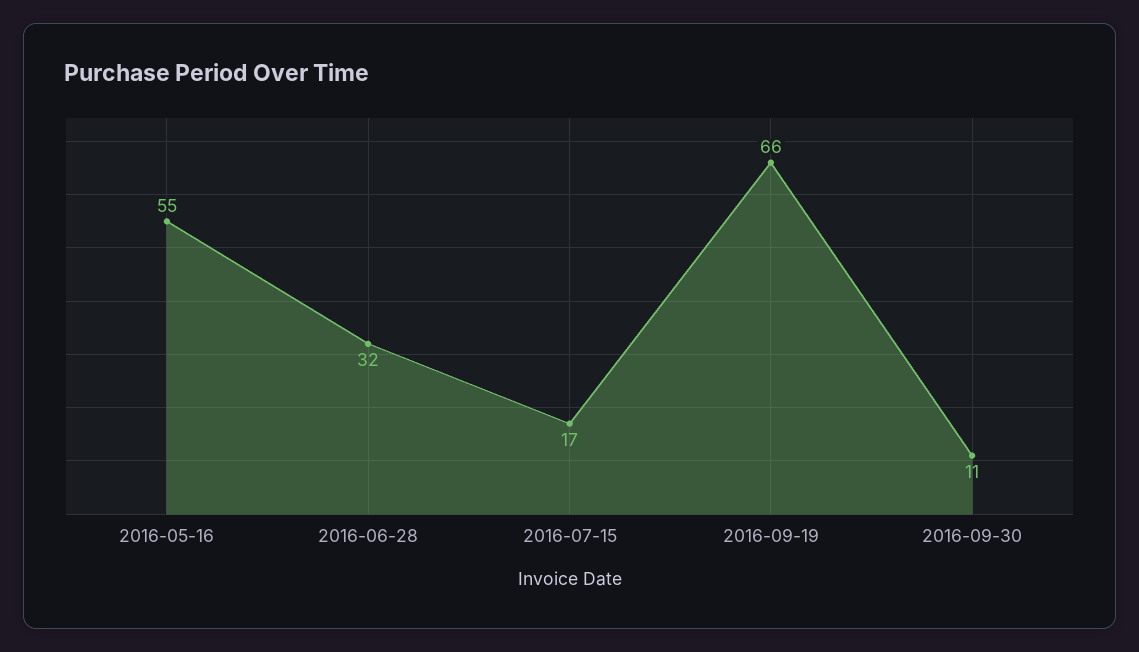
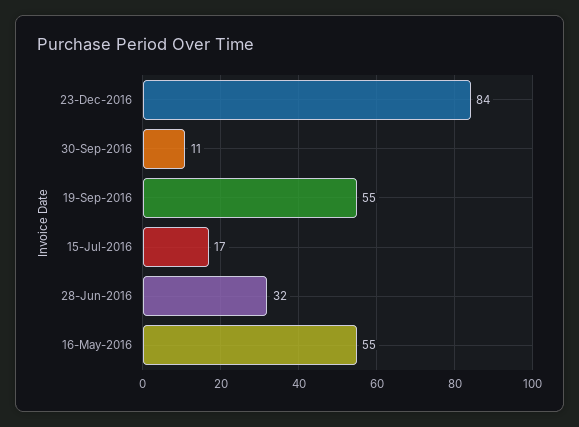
2016-09-19: 66 -> 55
23-Dec-2016: none -> 84

